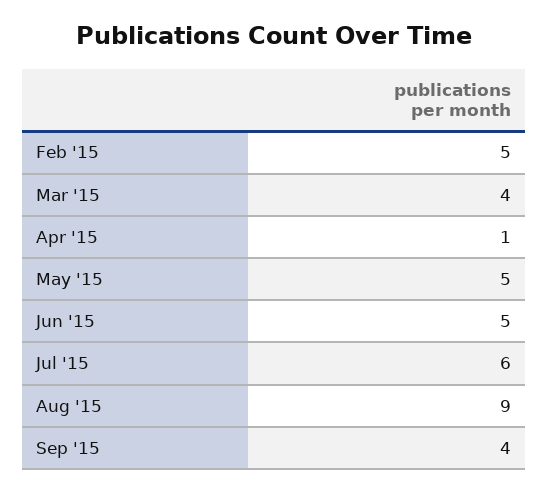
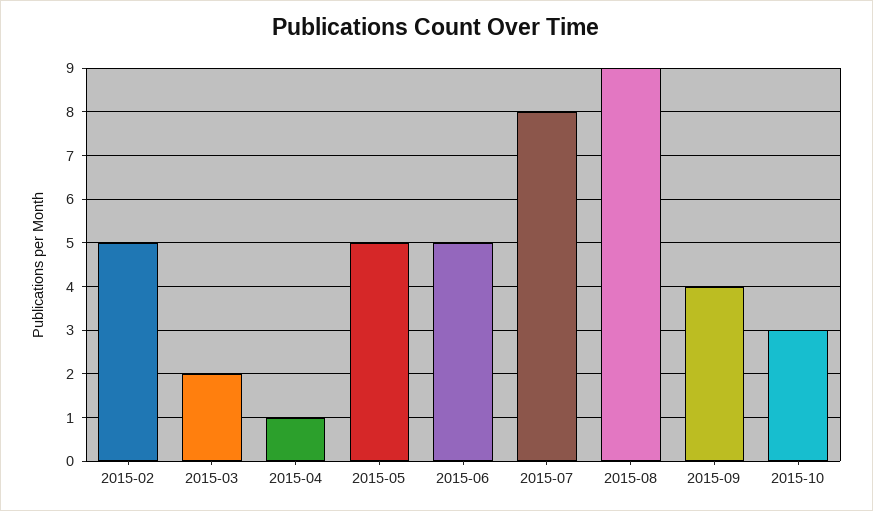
Mar '15: 4 -> 2
Jul '15: 6 -> 8
2015-10: none -> 3

